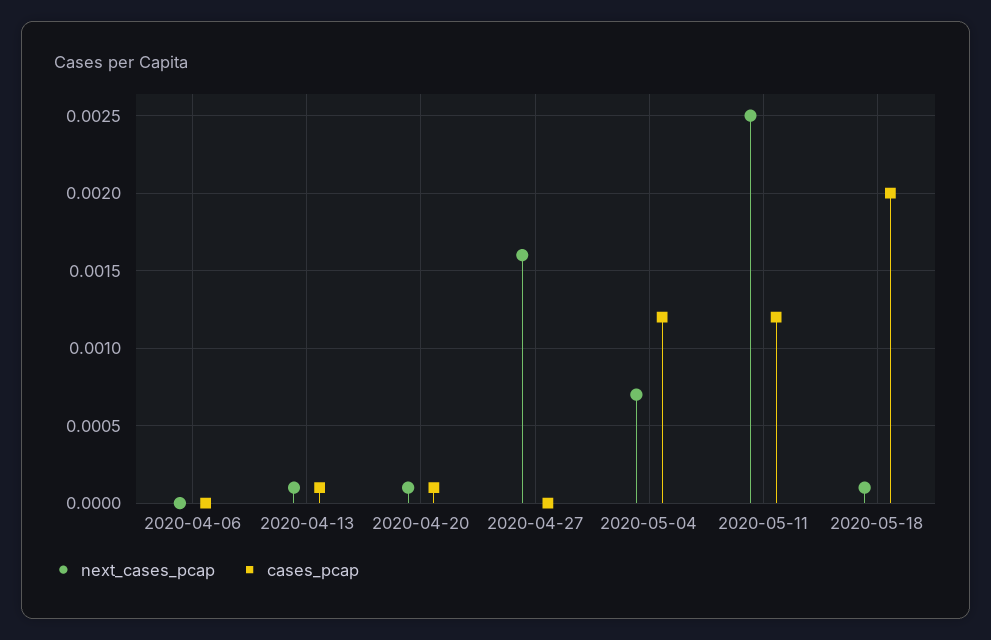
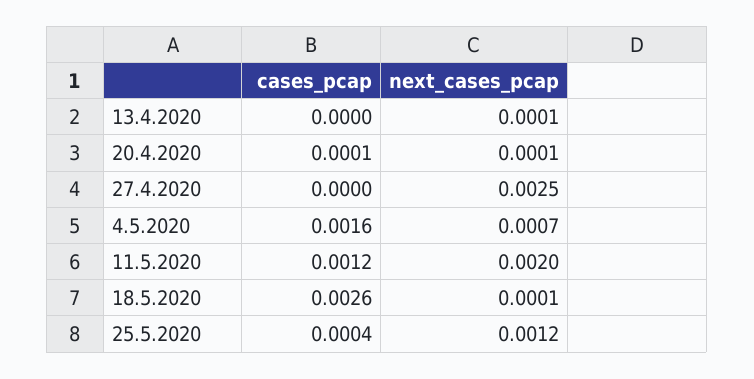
next_cases_pcap, 2020-04-06: 0 -> none
cases_pcap, 2020-04-06: 0 -> none
cases_pcap, 2020-04-13: 0.0001 -> 0
next_cases_pcap, 2020-04-27: 0.0016 -> 0.0025
cases_pcap, 2020-05-04: 0.0012 -> 0.0016
next_cases_pcap, 2020-05-11: 0.0025 -> 0.002
cases_pcap, 2020-05-18: 0.002 -> 0.0026
cases_pcap, 25.5.2020: none -> 0.0004
next_cases_pcap, 25.5.2020: none -> 0.0012

